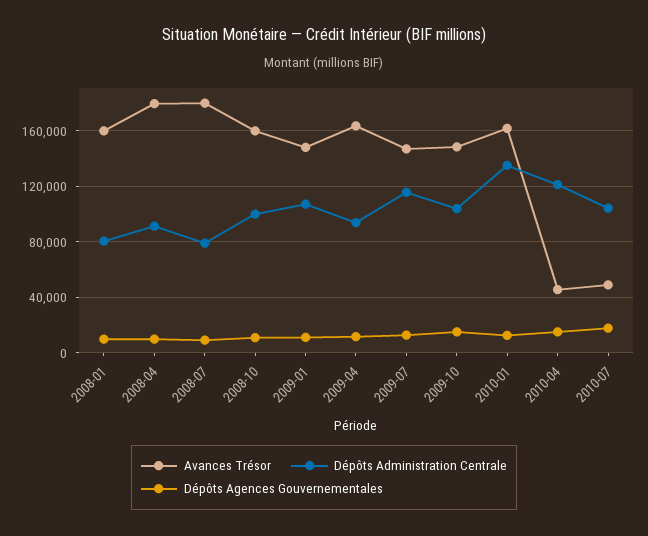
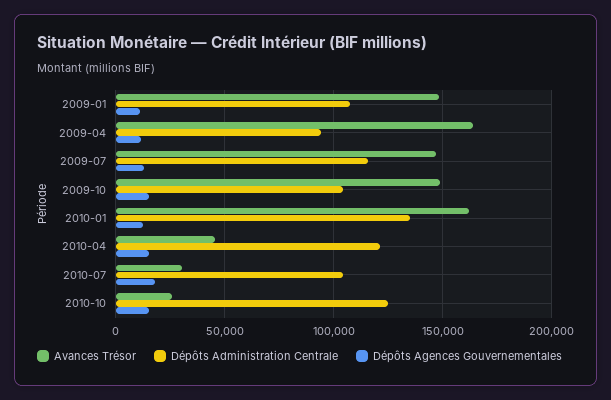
Avances Trésor, 2008-01: 160000 -> none
Dépôts Administration Centrale, 2008-01: 80000 -> none
Dépôts Agences Gouvernementales, 2008-01: 10000 -> none
Avances Trésor, 2008-04: 180000 -> none
Dépôts Administration Centrale, 2008-04: 90000 -> none
Dépôts Agences Gouvernementales, 2008-04: 10000 -> none
Avances Trésor, 2008-07: 180000 -> none
Dépôts Administration Centrale, 2008-07: 80000 -> none
Dépôts Agences Gouvernementales, 2008-07: 10000 -> none
Avances Trésor, 2008-10: 160000 -> none
Dépôts Administration Centrale, 2008-10: 100000 -> none
Dépôts Agences Gouvernementales, 2008-10: 10000 -> none
Avances Trésor, 2010-07: 50000 -> 30000
Avances Trésor, 2010-10: none -> 25000
Dépôts Administration Centrale, 2010-10: none -> 125000
Dépôts Agences Gouvernementales, 2010-10: none -> 15000

